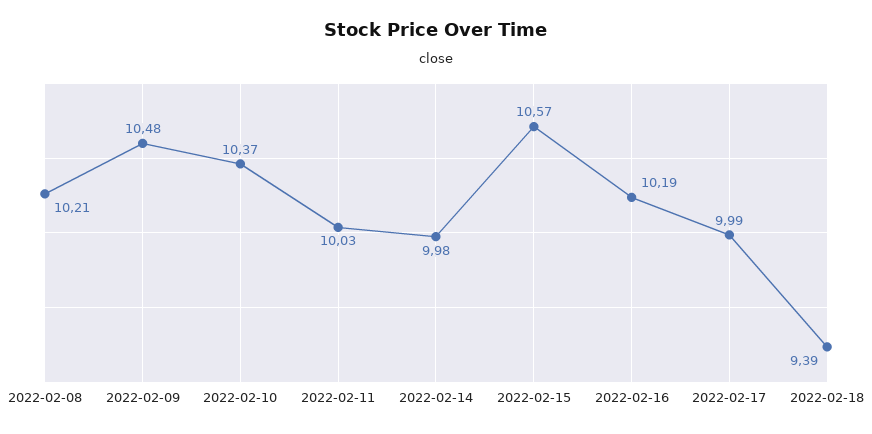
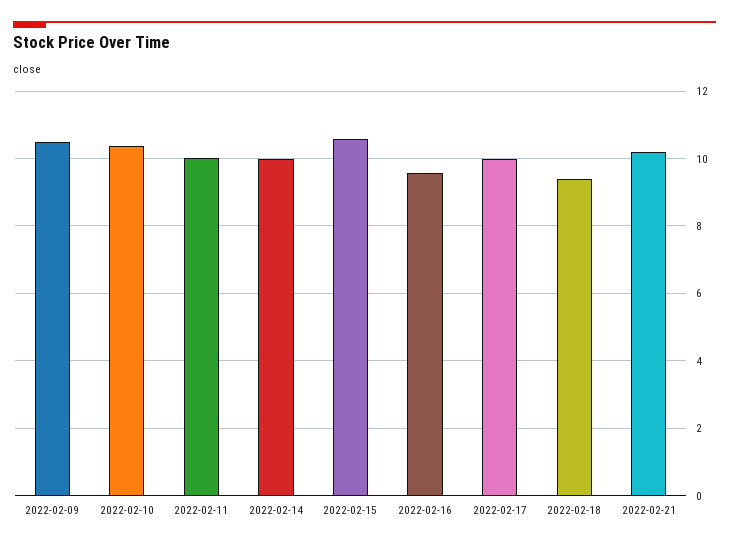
2022-02-08: 10.21 -> none
2022-02-16: 10.19 -> 9.6
2022-02-21: none -> 10.2

